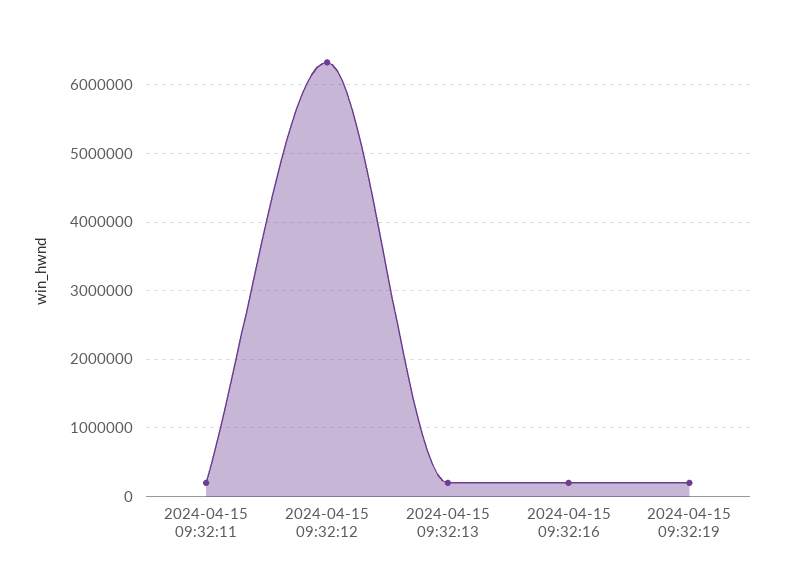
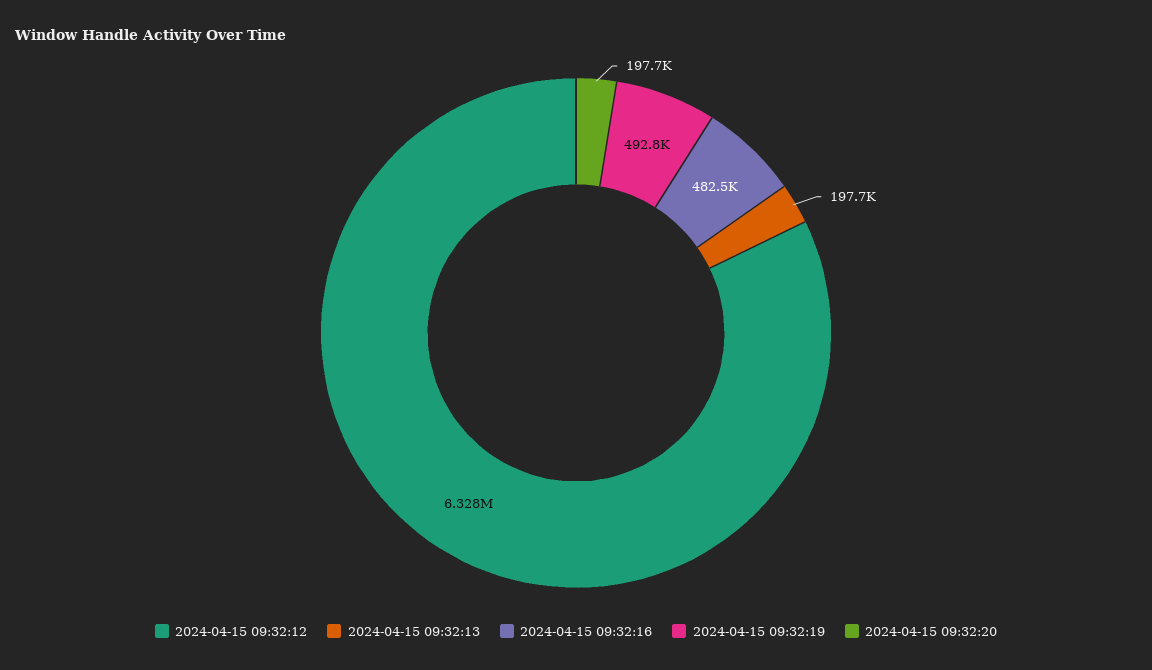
2024-04-15 09:32:11: 200000 -> none
2024-04-15 09:32:16: 200000 -> 482500
2024-04-15 09:32:19: 200000 -> 492800
2024-04-15 09:32:20: none -> 197700

